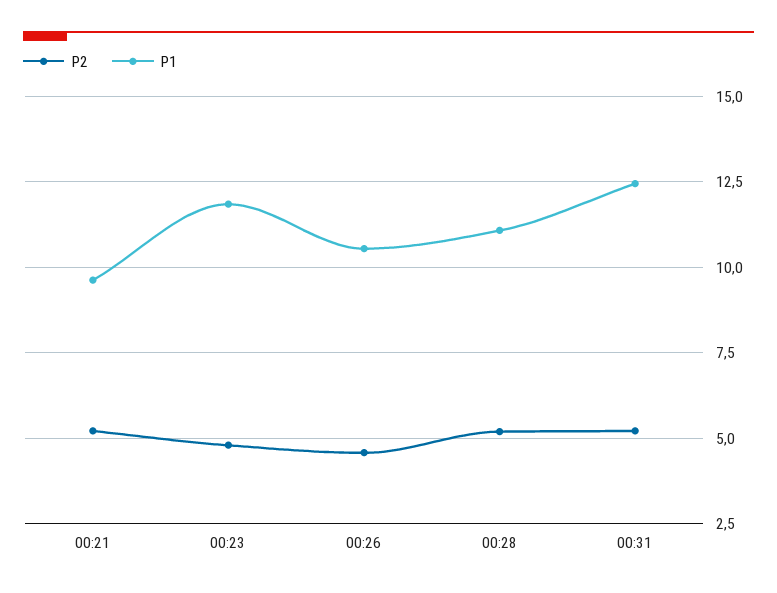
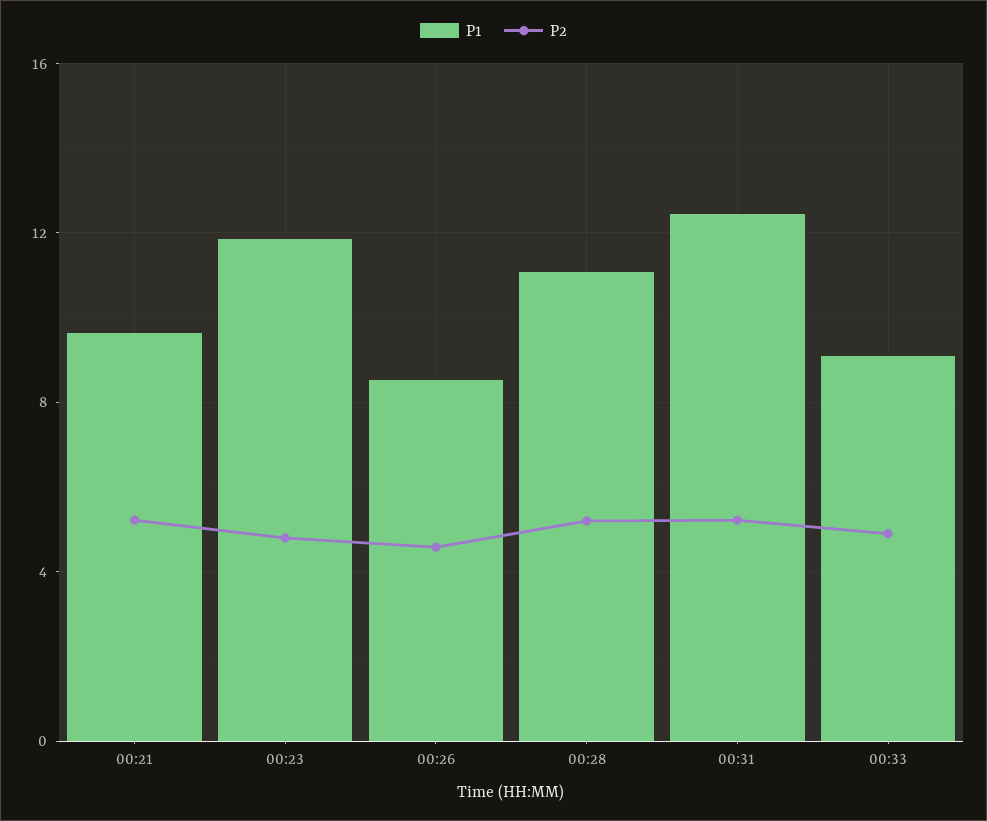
P1, 00:26: 10.5 -> 8.5
P1, 00:33: none -> 9
P2, 00:33: none -> 5

